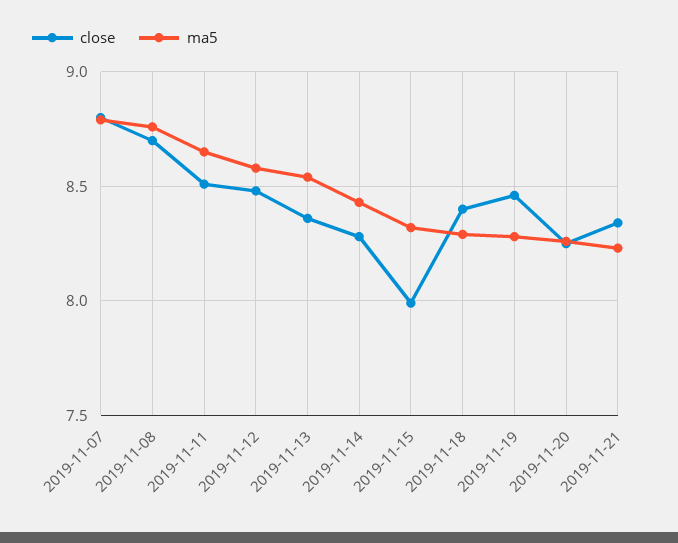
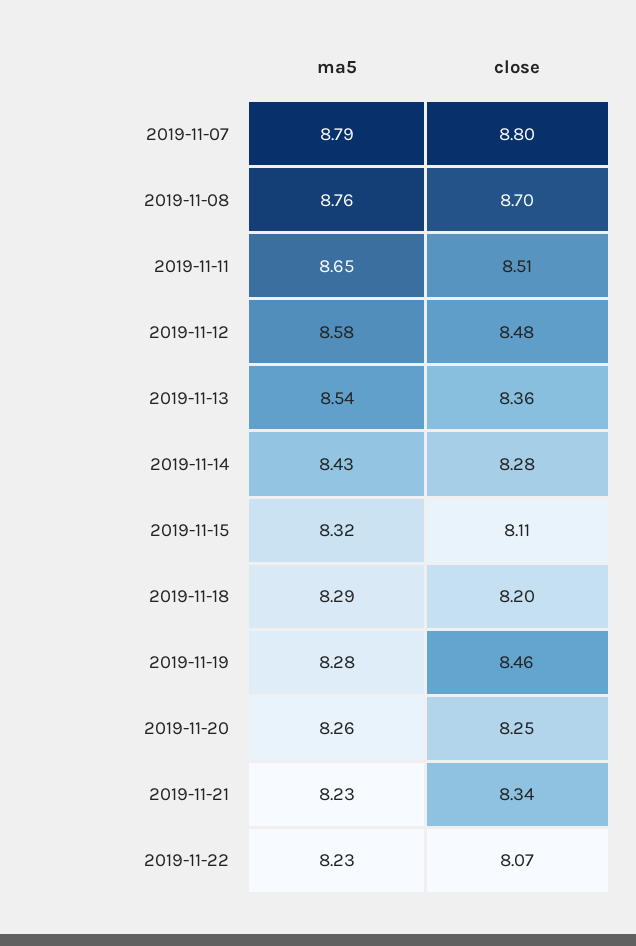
close, 2019-11-15: 8 -> 8.11
close, 2019-11-18: 8.4 -> 8.2
ma5, 2019-11-22: none -> 8.23
close, 2019-11-22: none -> 8.07

